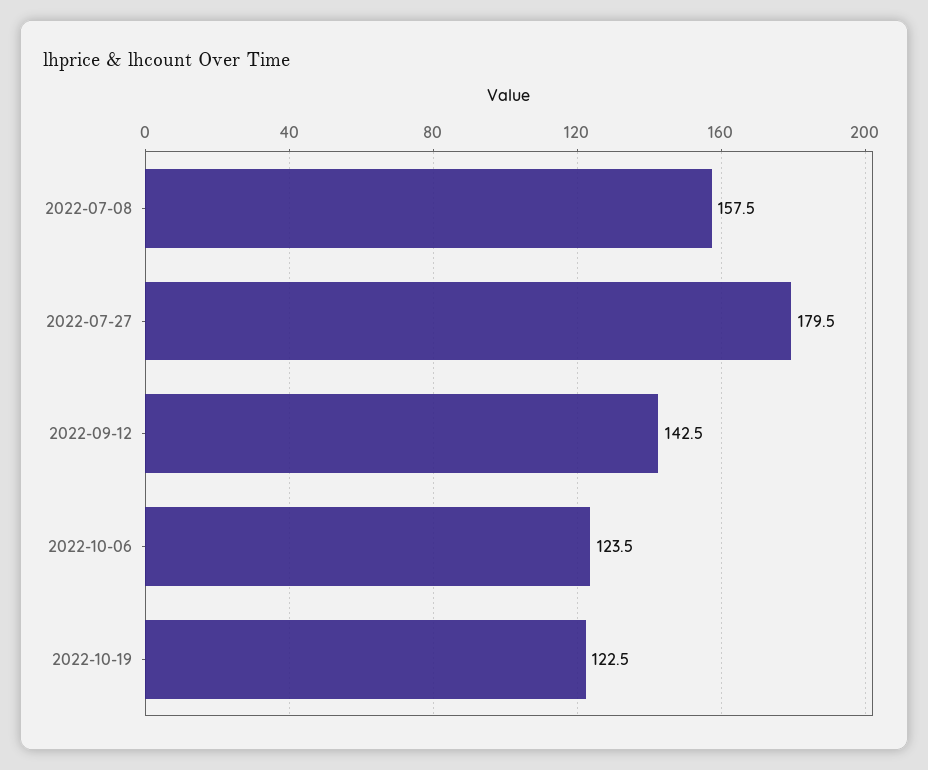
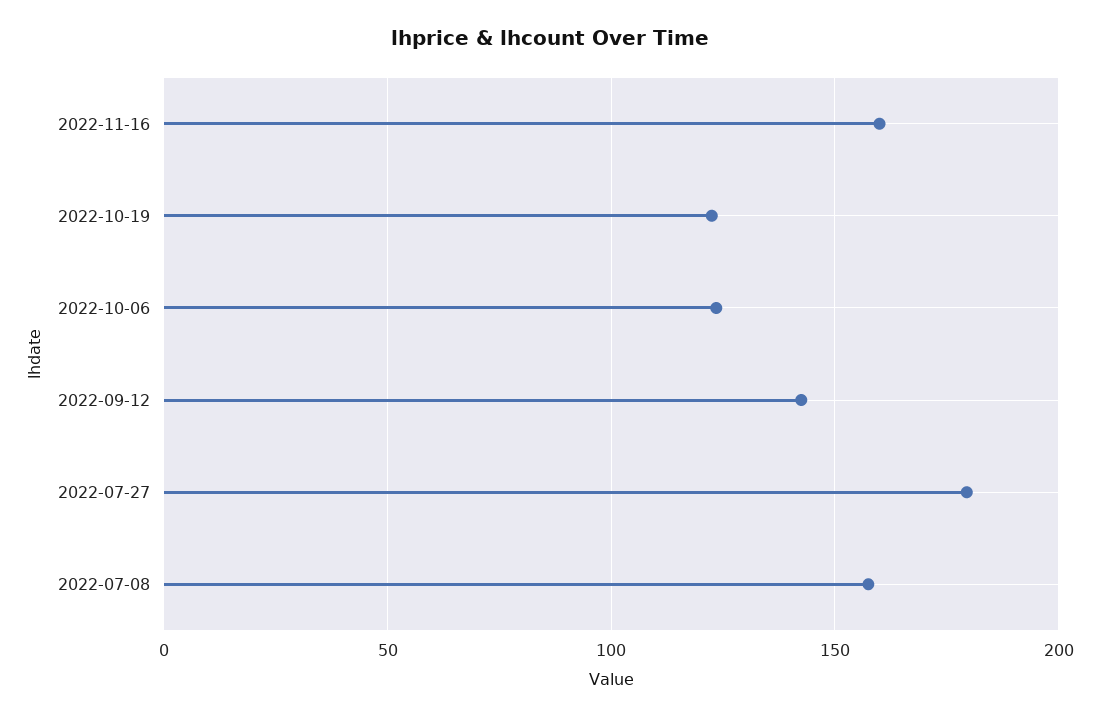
2022-11-16: none -> 160

